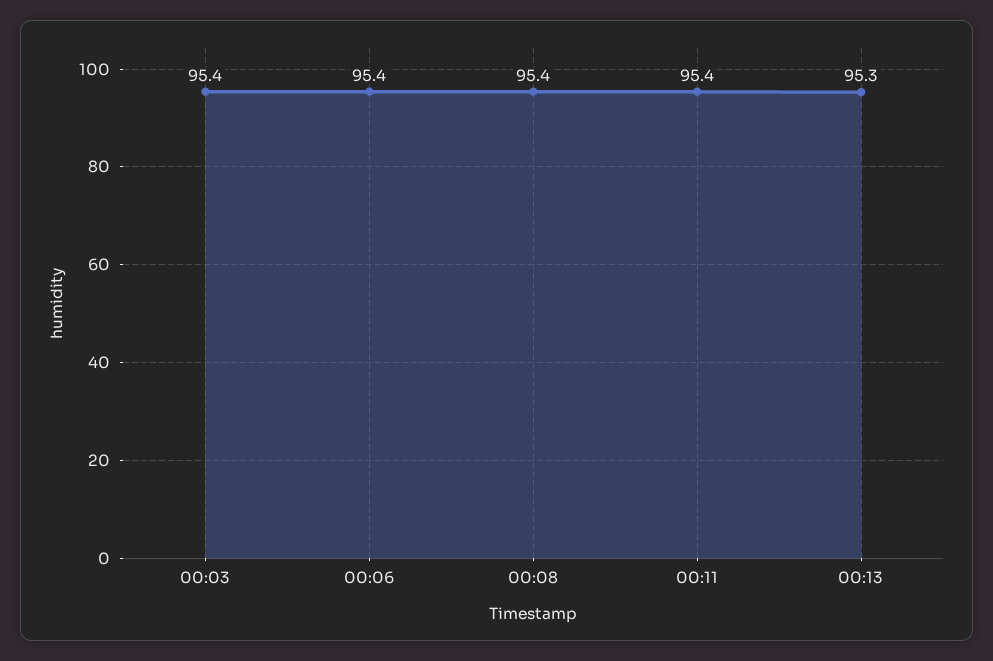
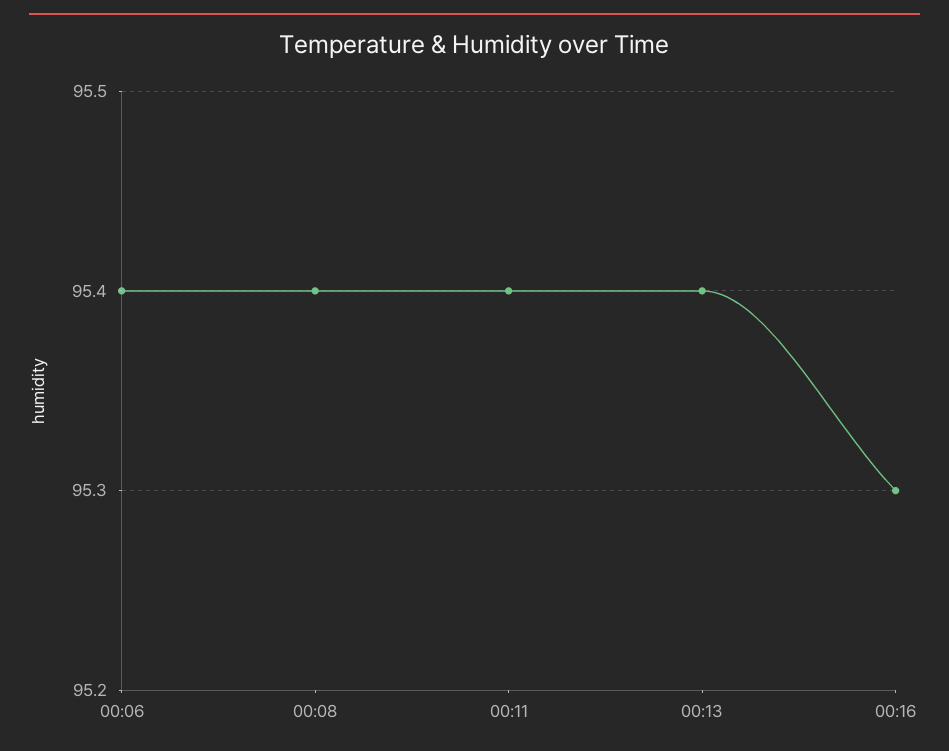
00:03: 95.4 -> none
00:13: 95.3 -> 95.4
00:16: none -> 95.3

